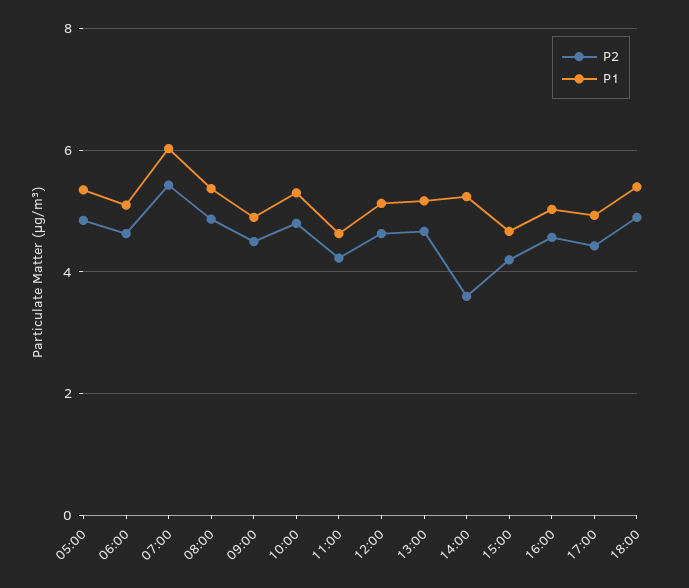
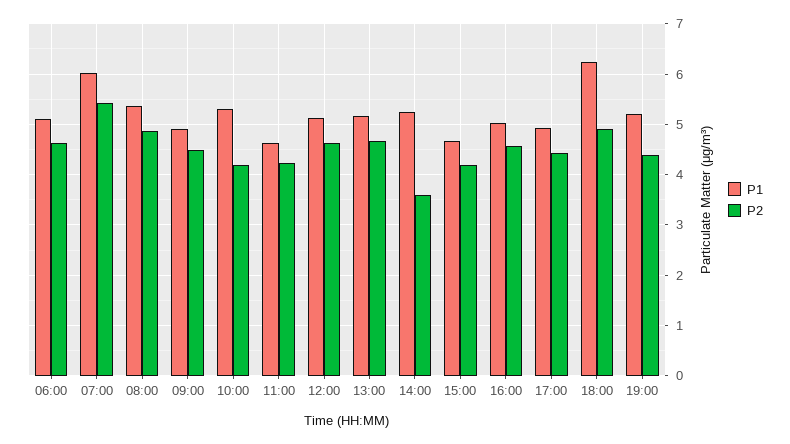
P2, 05:00: 4.8 -> none
P1, 05:00: 5.4 -> none
P2, 10:00: 4.8 -> 4.2
P1, 18:00: 5.4 -> 6.2
P1, 19:00: none -> 5.2
P2, 19:00: none -> 4.4

